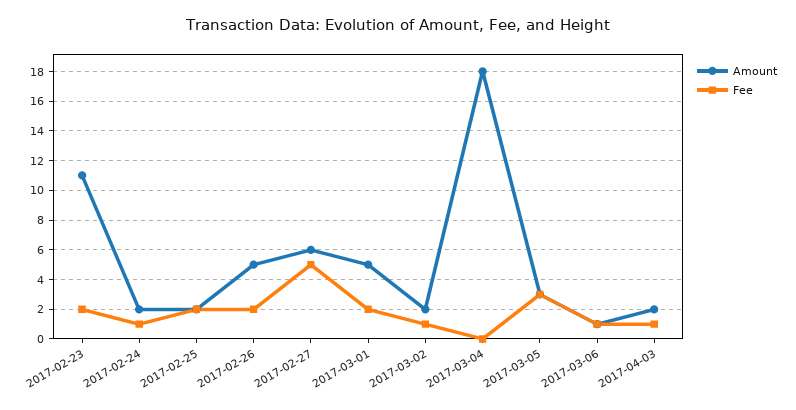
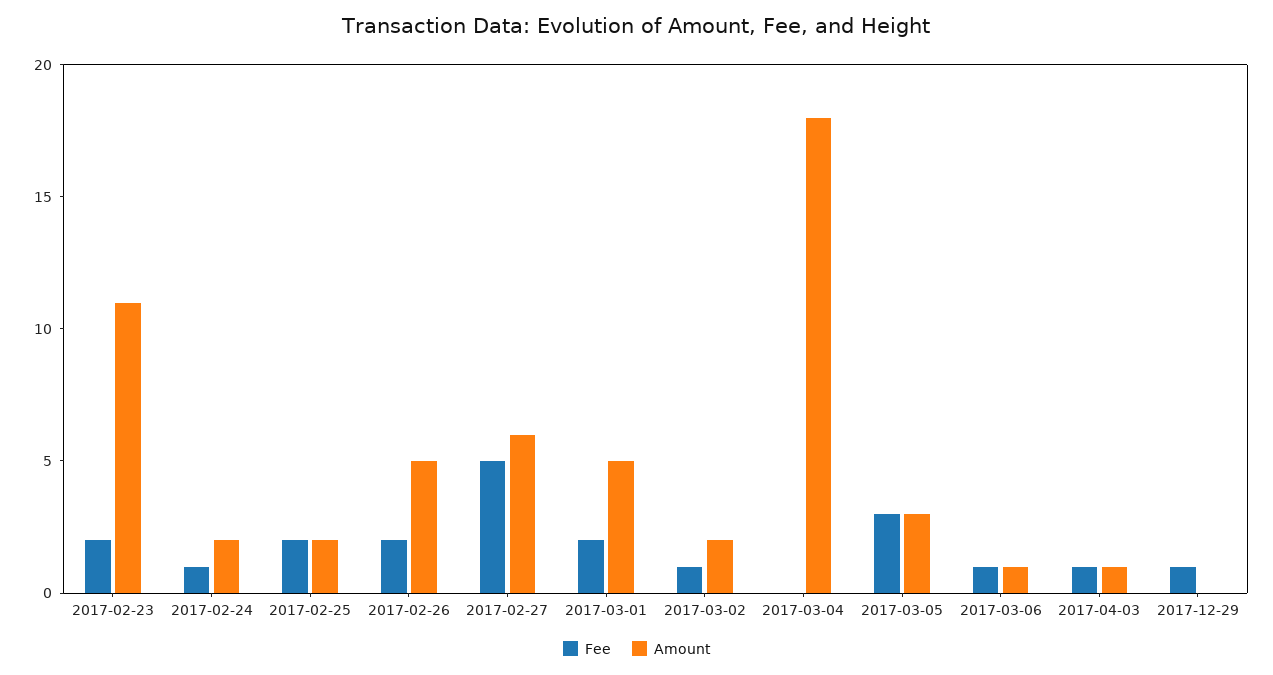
Amount, 2017-04-03: 2 -> 1
Fee, 2017-12-29: none -> 1
Amount, 2017-12-29: none -> 0

